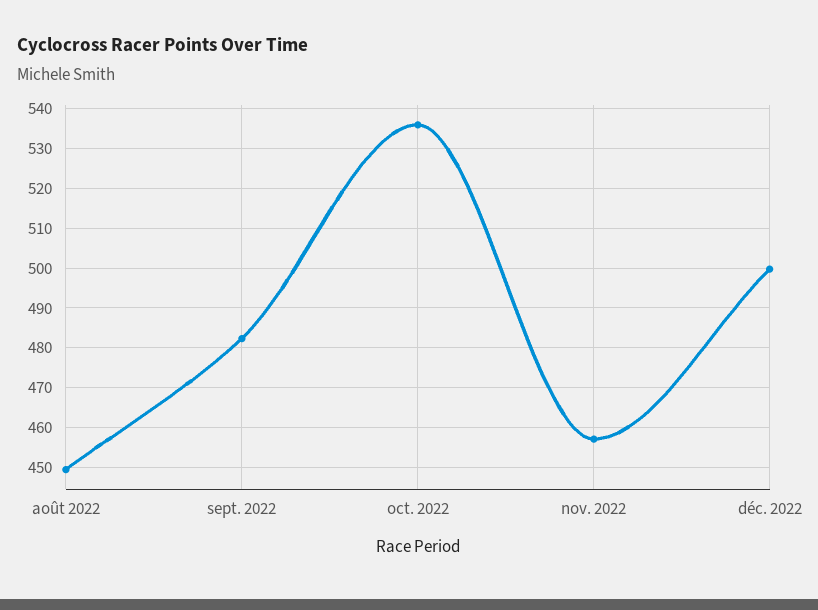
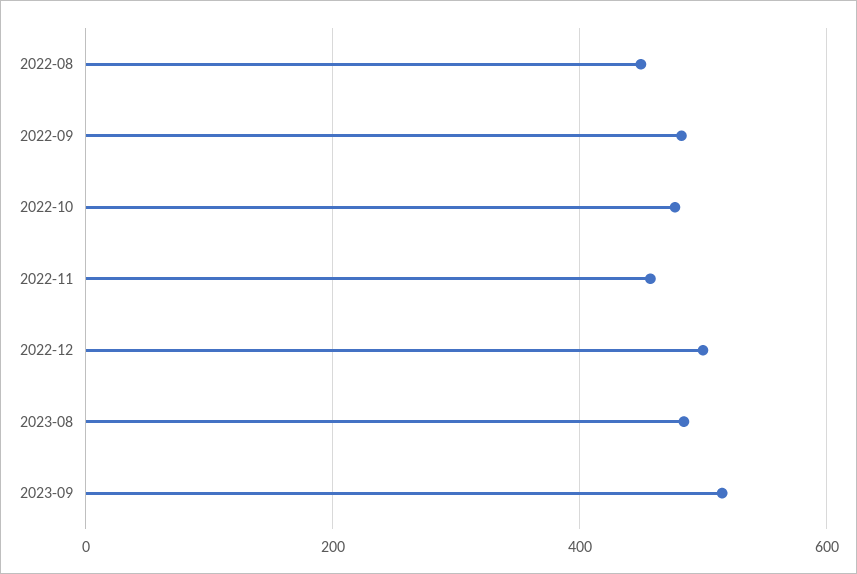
oct. 2022: 536 -> 480
2023-08: none -> 480
2023-09: none -> 520

